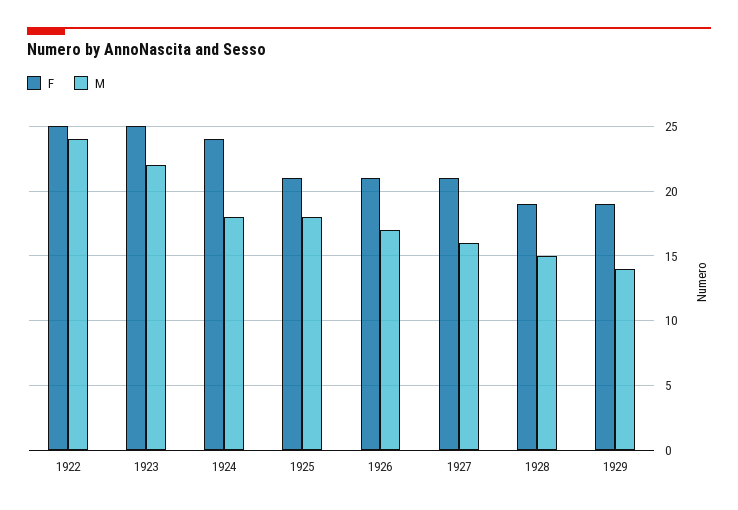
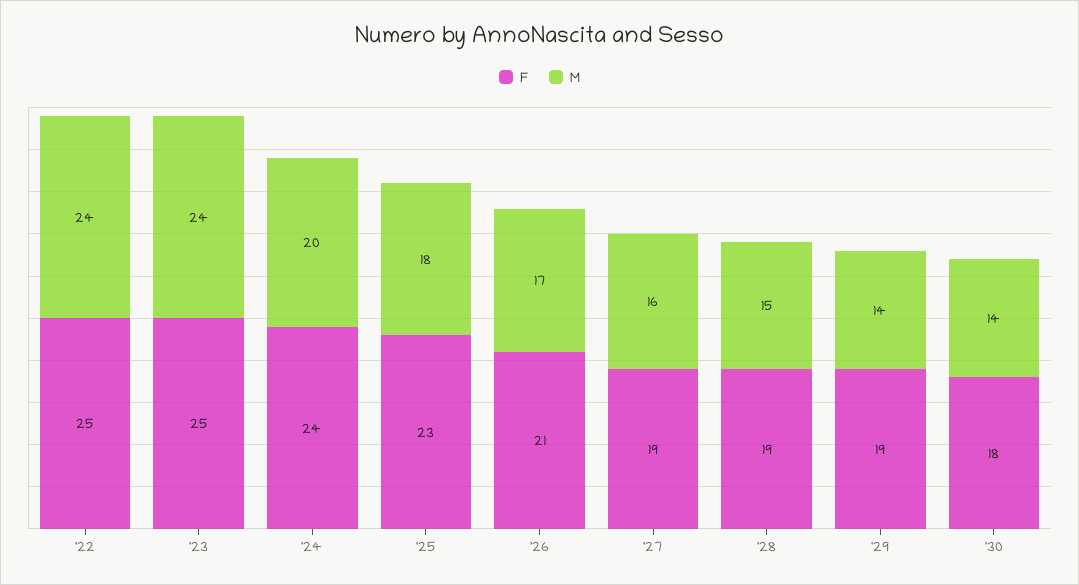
M, 1923: 22 -> 24
M, 1924: 18 -> 20
F, 1925: 21 -> 23
F, 1927: 21 -> 19
F, '30: none -> 18
M, '30: none -> 14

